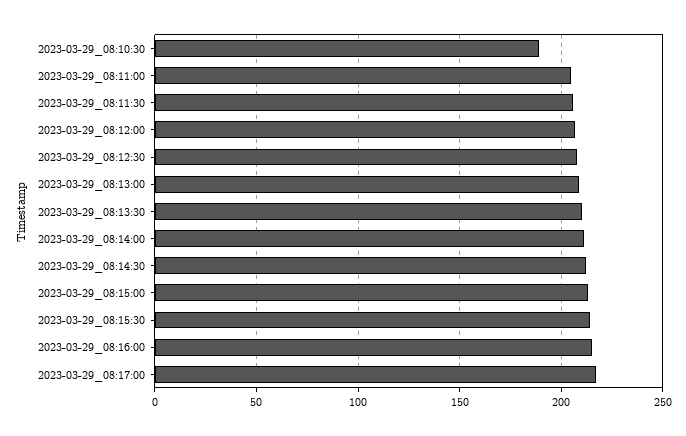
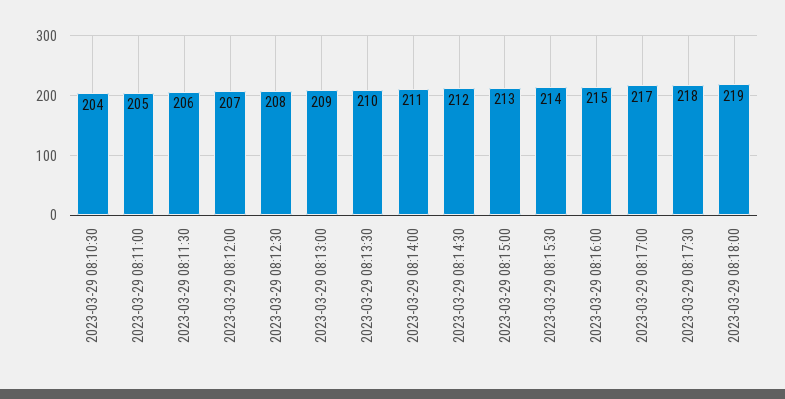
2023-03-29_08:10:30: 190 -> 204
2023-03-29 08:17:30: none -> 218
2023-03-29 08:18:00: none -> 219

